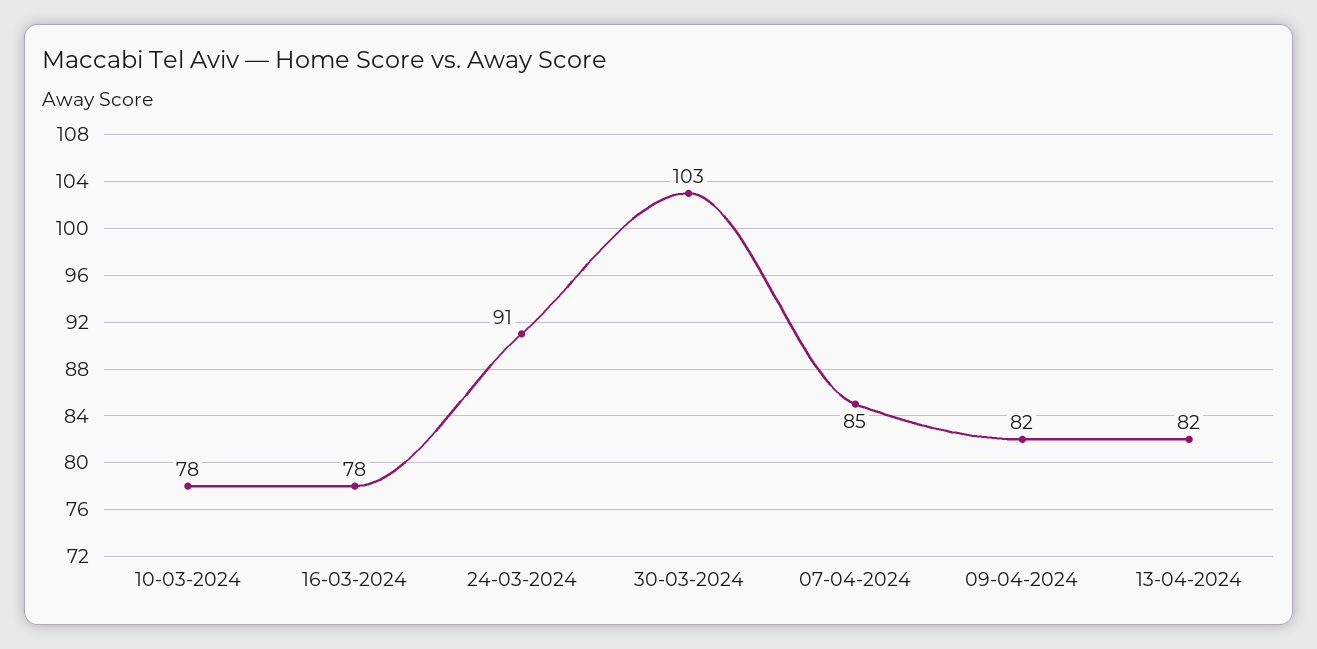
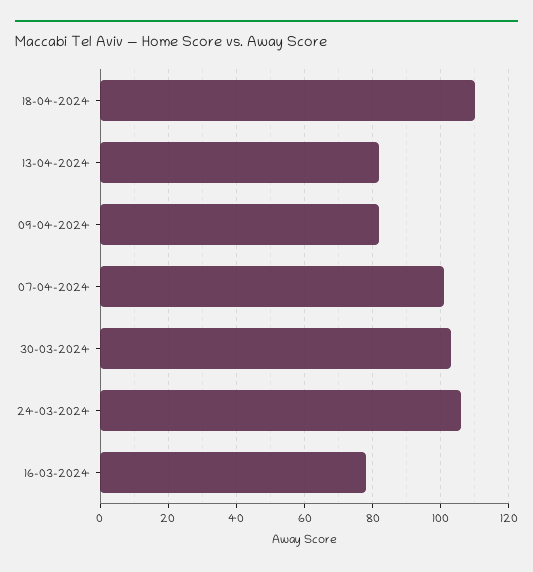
10-03-2024: 78 -> none
24-03-2024: 91 -> 105
07-04-2024: 85 -> 100
18-04-2024: none -> 110

